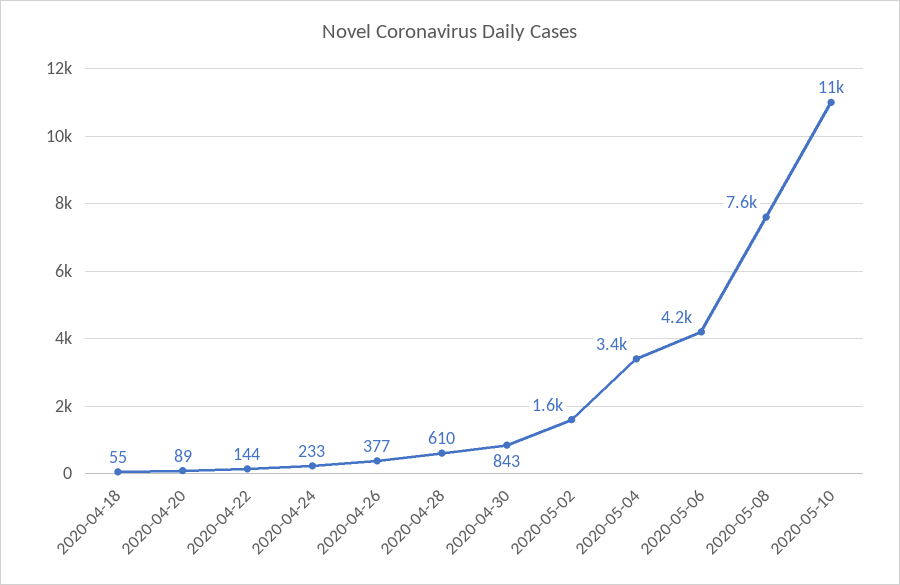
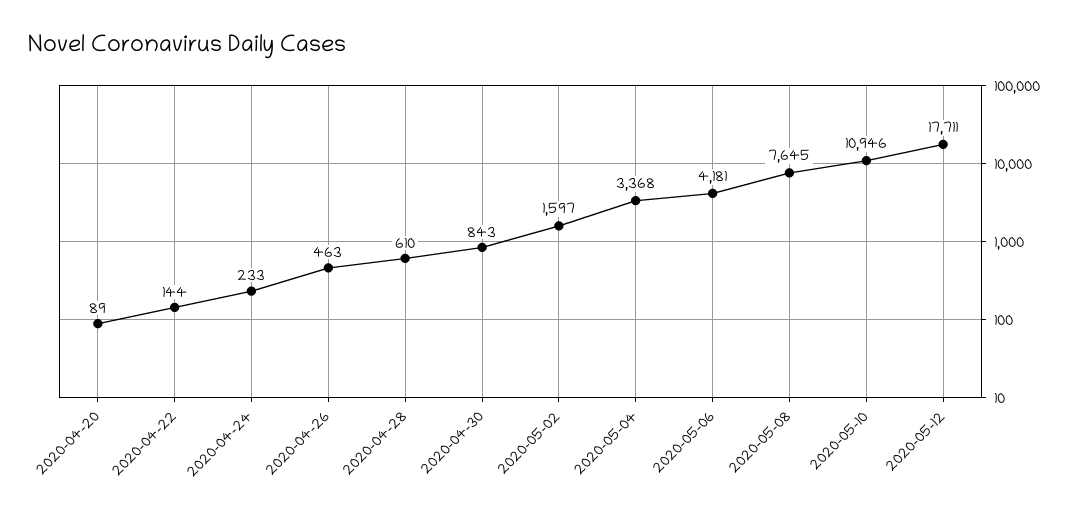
2020-04-18: 55 -> none
2020-04-26: 377 -> 463
2020-05-12: none -> 17711

